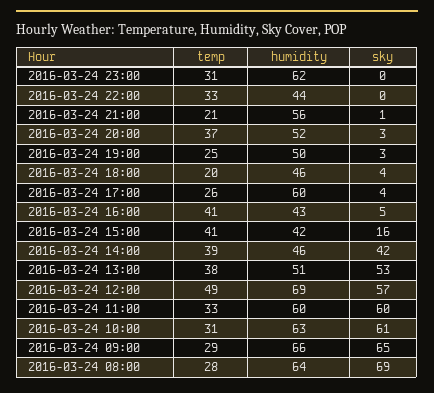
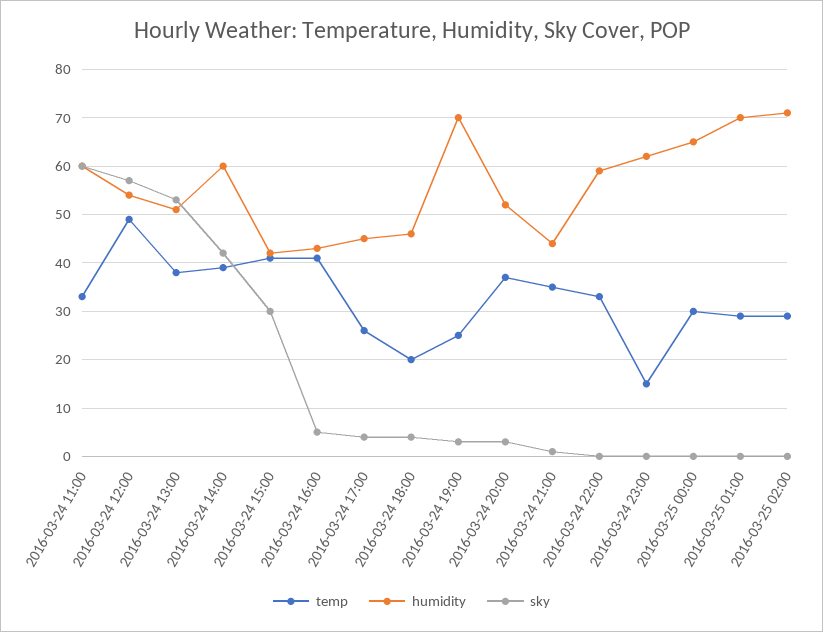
temp, 2016-03-24 23:00: 31 -> 15
humidity, 2016-03-24 22:00: 44 -> 60
temp, 2016-03-24 21:00: 21 -> 35
humidity, 2016-03-24 21:00: 56 -> 45
humidity, 2016-03-24 19:00: 50 -> 70
humidity, 2016-03-24 17:00: 60 -> 45
sky, 2016-03-24 15:00: 16 -> 30
humidity, 2016-03-24 14:00: 46 -> 60
humidity, 2016-03-24 12:00: 69 -> 55
temp, 2016-03-24 10:00: 31 -> none
humidity, 2016-03-24 10:00: 63 -> none
sky, 2016-03-24 10:00: 61 -> none
temp, 2016-03-24 09:00: 29 -> none
humidity, 2016-03-24 09:00: 66 -> none
sky, 2016-03-24 09:00: 65 -> none
temp, 2016-03-24 08:00: 28 -> none
humidity, 2016-03-24 08:00: 64 -> none
sky, 2016-03-24 08:00: 69 -> none
temp, 2016-03-25 00:00: none -> 30
humidity, 2016-03-25 00:00: none -> 65
sky, 2016-03-25 00:00: none -> 0
temp, 2016-03-25 01:00: none -> 30
humidity, 2016-03-25 01:00: none -> 70
sky, 2016-03-25 01:00: none -> 0
temp, 2016-03-25 02:00: none -> 30
humidity, 2016-03-25 02:00: none -> 70
sky, 2016-03-25 02:00: none -> 0

